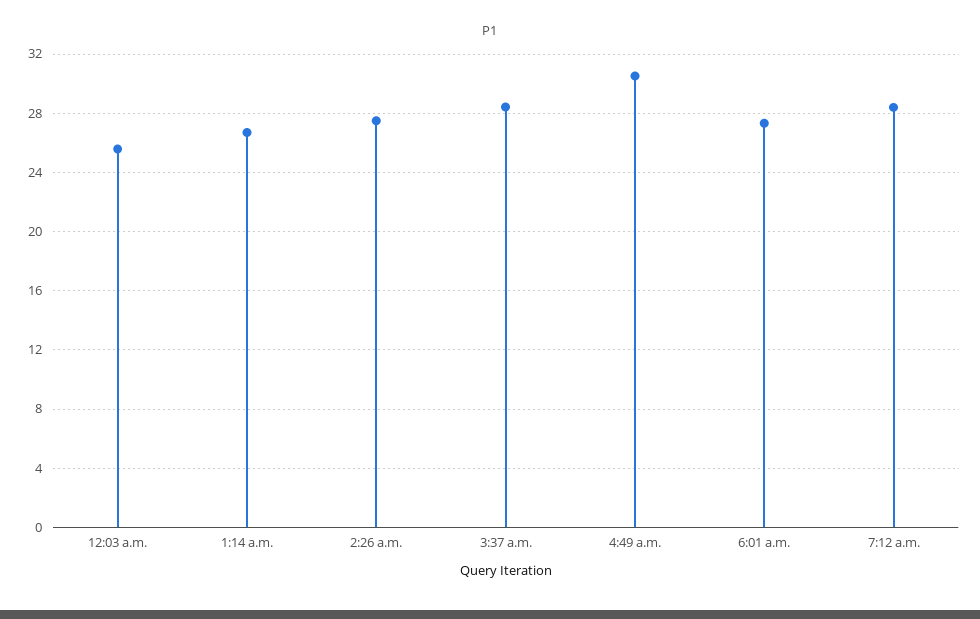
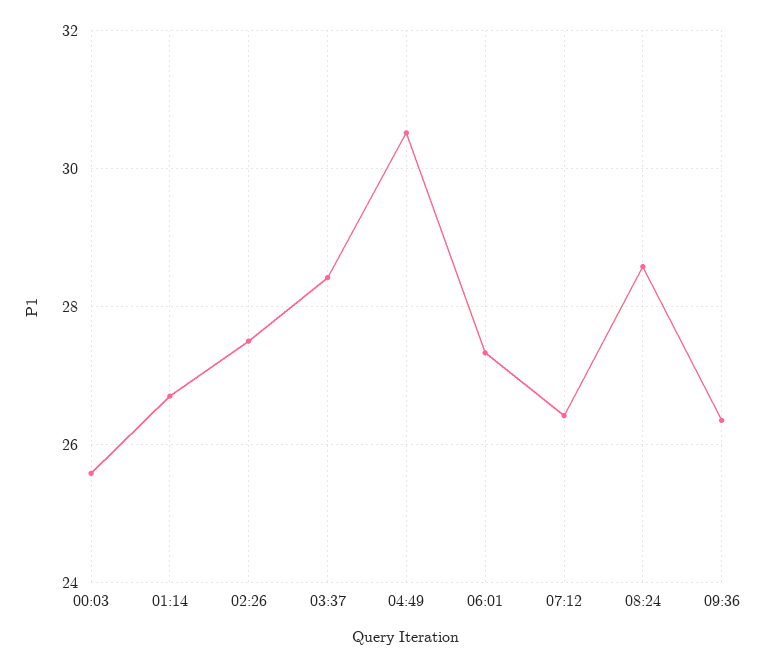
7:12 a.m.: 28.5 -> 26.4
08:24: none -> 28.6
09:36: none -> 26.4

